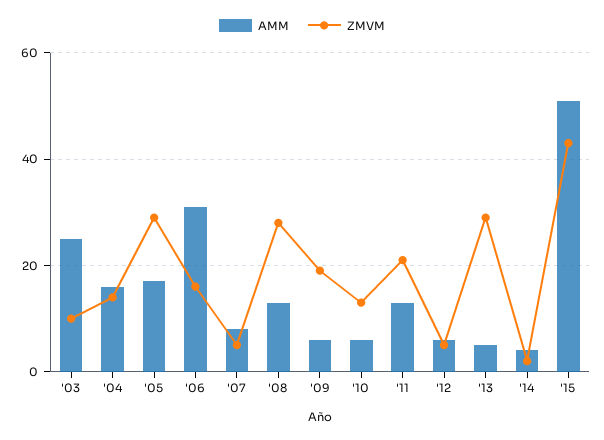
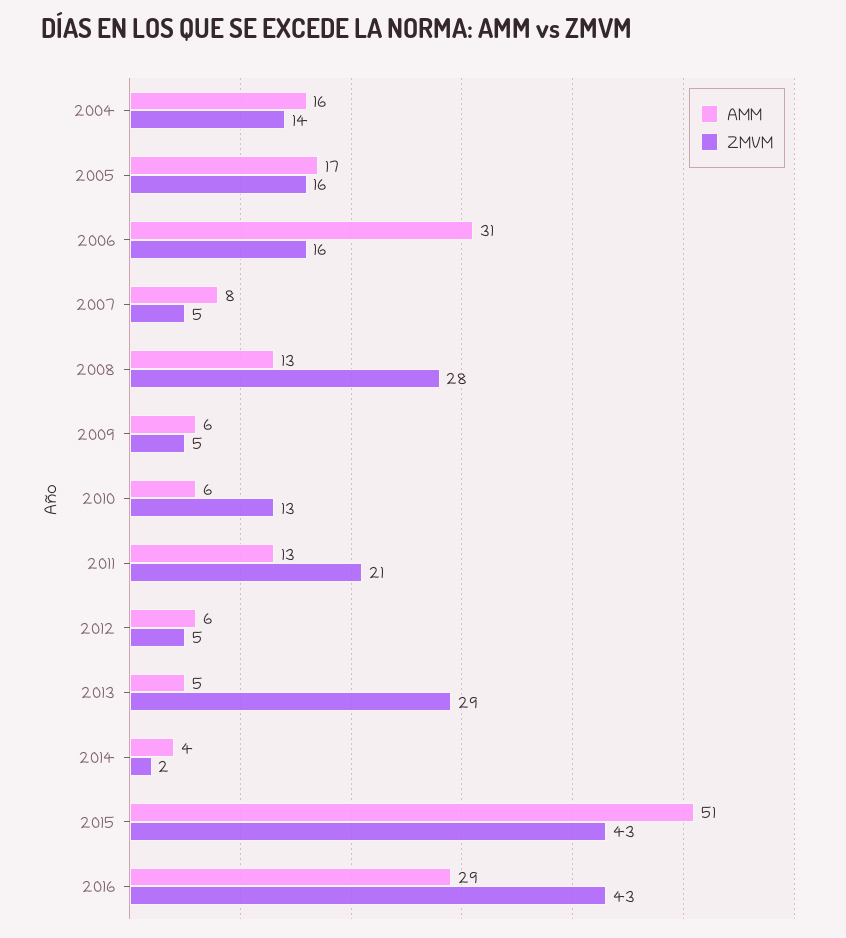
AMM, '03: 25 -> none
ZMVM, '03: 10 -> none
ZMVM, '05: 30 -> 16
ZMVM, '09: 20 -> 5
AMM, 2016: none -> 29
ZMVM, 2016: none -> 43

